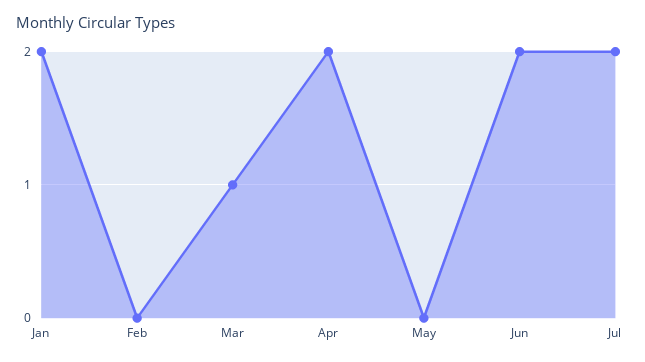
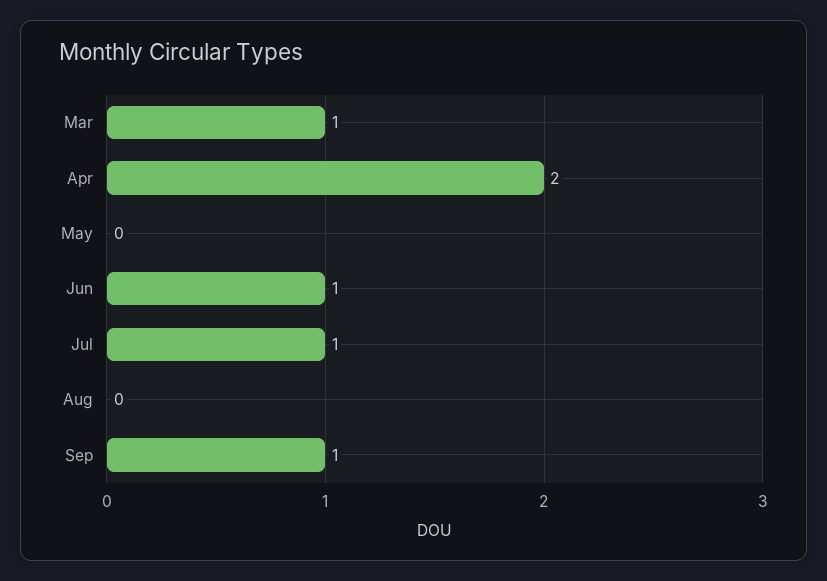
Jan: 2 -> none
Feb: 0 -> none
Jun: 2 -> 1
Jul: 2 -> 1
Aug: none -> 0
Sep: none -> 1

